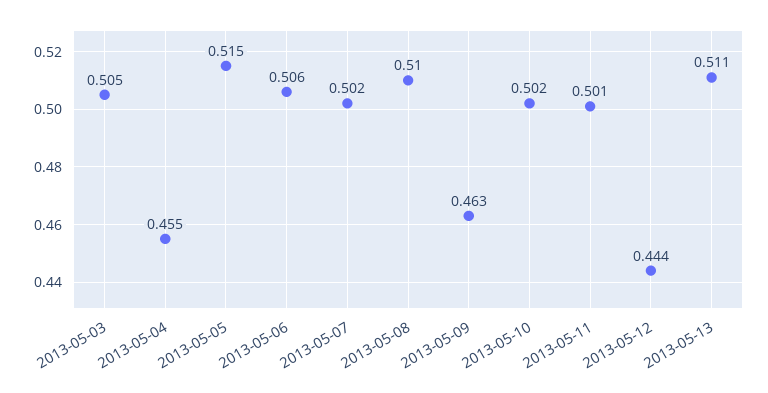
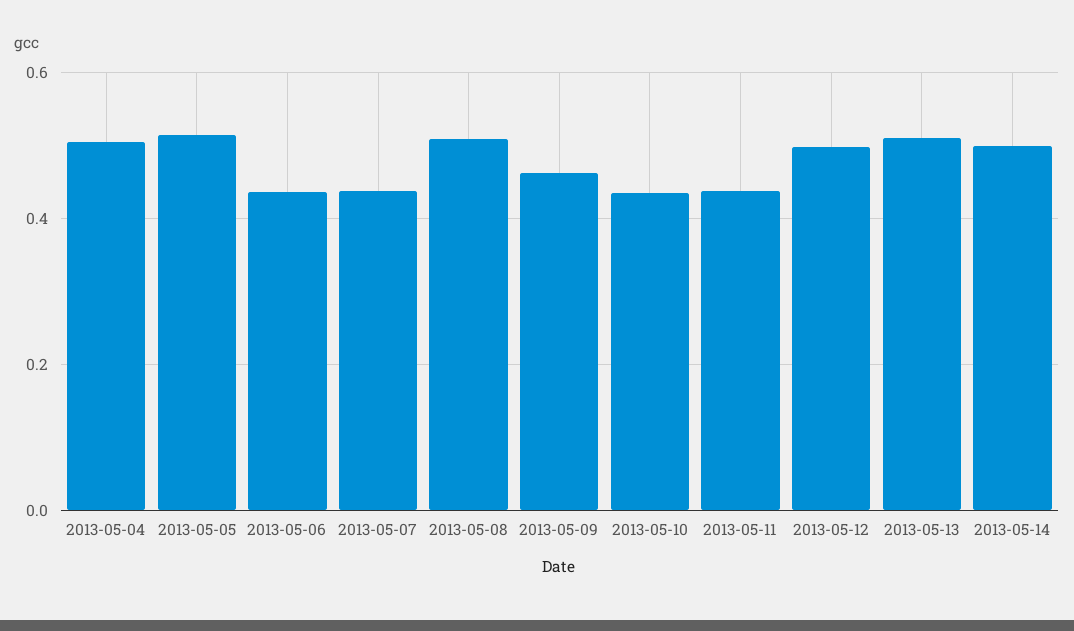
2013-05-03: 0.505 -> none
2013-05-04: 0.455 -> 0.5
2013-05-06: 0.506 -> 0.44
2013-05-07: 0.502 -> 0.44
2013-05-10: 0.502 -> 0.44
2013-05-11: 0.501 -> 0.44
2013-05-12: 0.444 -> 0.5
2013-05-14: none -> 0.5

